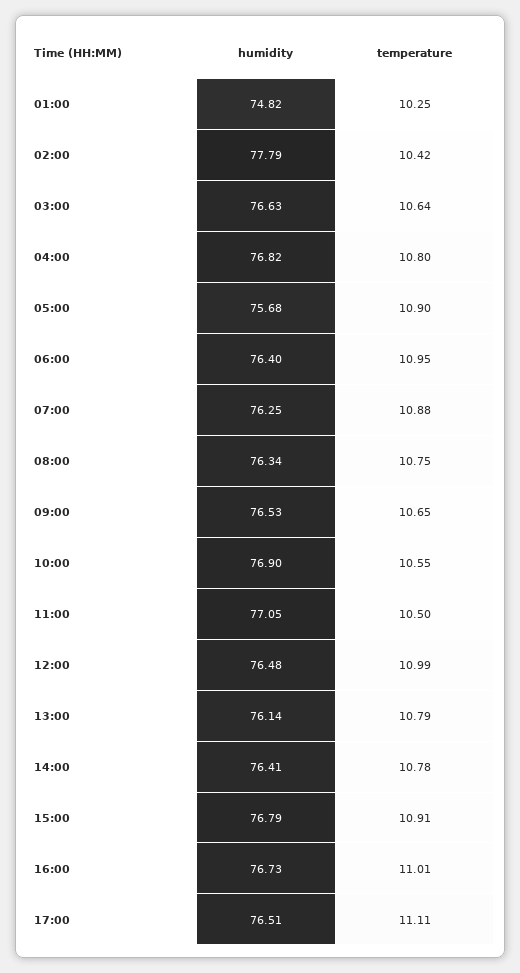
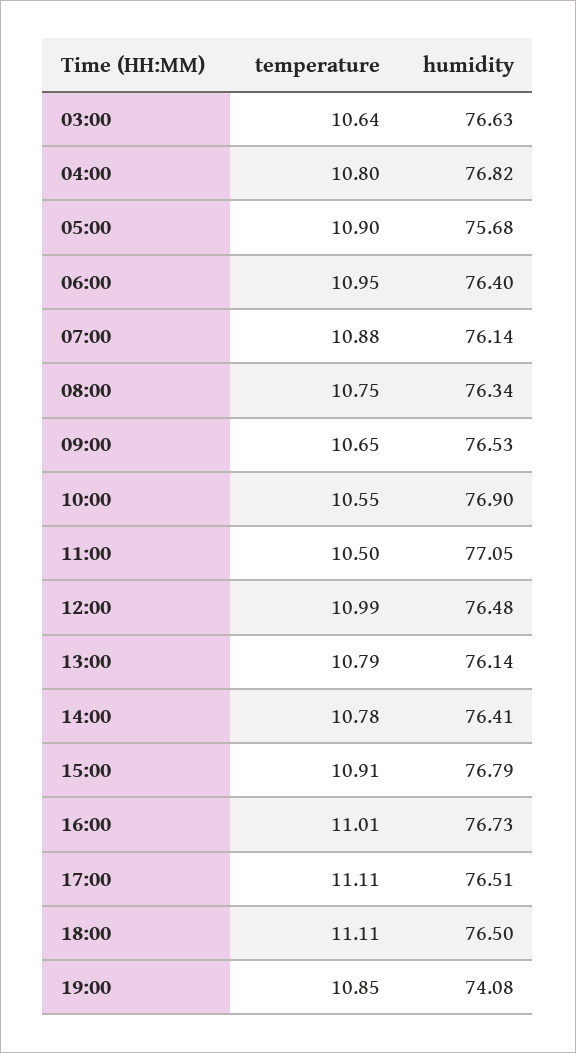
humidity, 01:00: 74.82 -> none
temperature, 01:00: 10.25 -> none
humidity, 02:00: 77.79 -> none
temperature, 02:00: 10.42 -> none
humidity, 07:00: 76.25 -> 76.14
temperature, 18:00: none -> 11.11
humidity, 18:00: none -> 76.5
temperature, 19:00: none -> 10.85
humidity, 19:00: none -> 74.08

